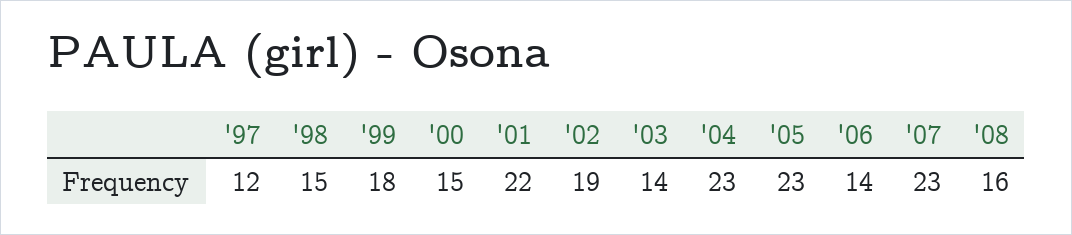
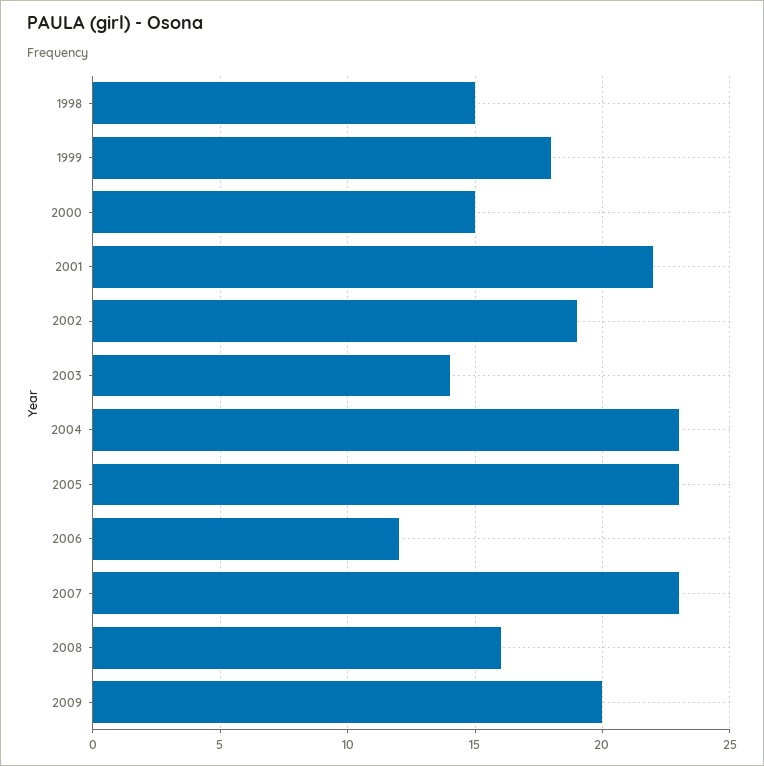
'97: 12 -> none
'06: 14 -> 12
2009: none -> 20

